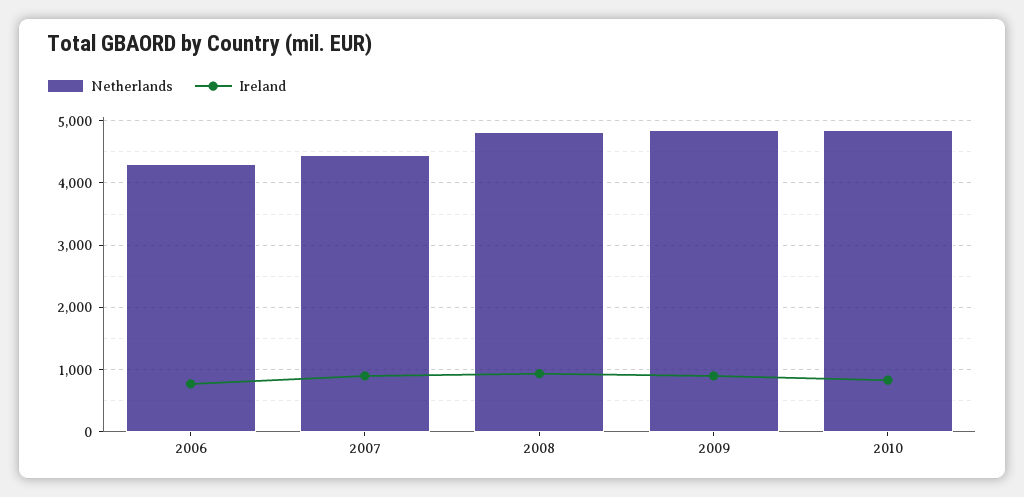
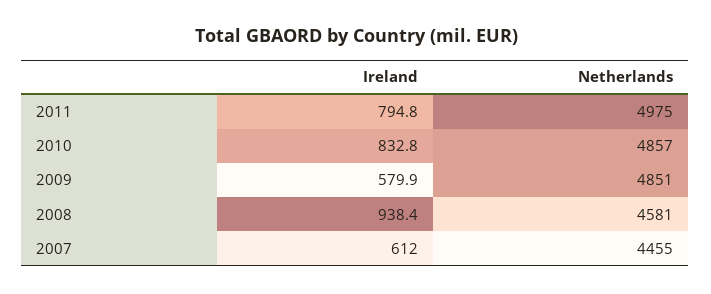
Netherlands, 2006: 4300 -> none
Ireland, 2006: 800 -> none
Ireland, 2007: 900 -> 612
Netherlands, 2008: 4800 -> 4581
Ireland, 2009: 900 -> 579.9
Ireland, 2011: none -> 794.8
Netherlands, 2011: none -> 4975

